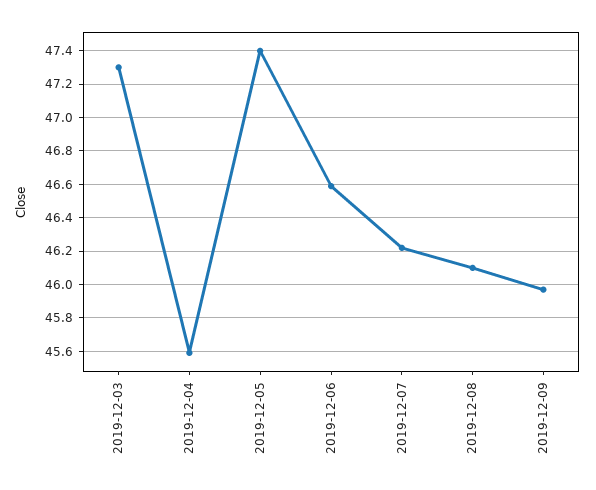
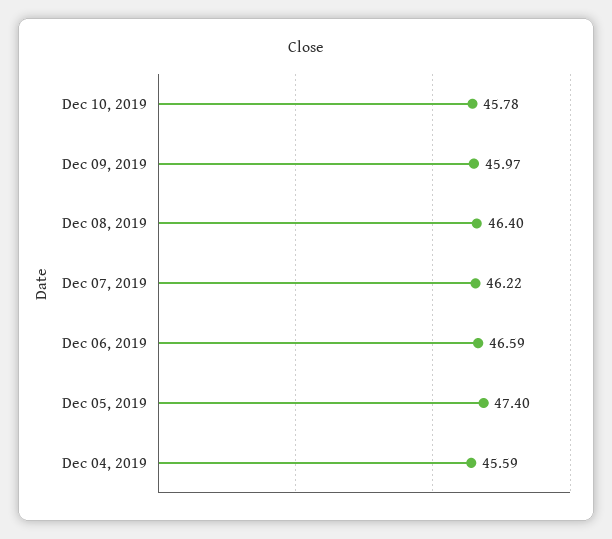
2019-12-03: 47.3 -> none
2019-12-08: 46.1 -> 46.4
Dec 10, 2019: none -> 45.78

